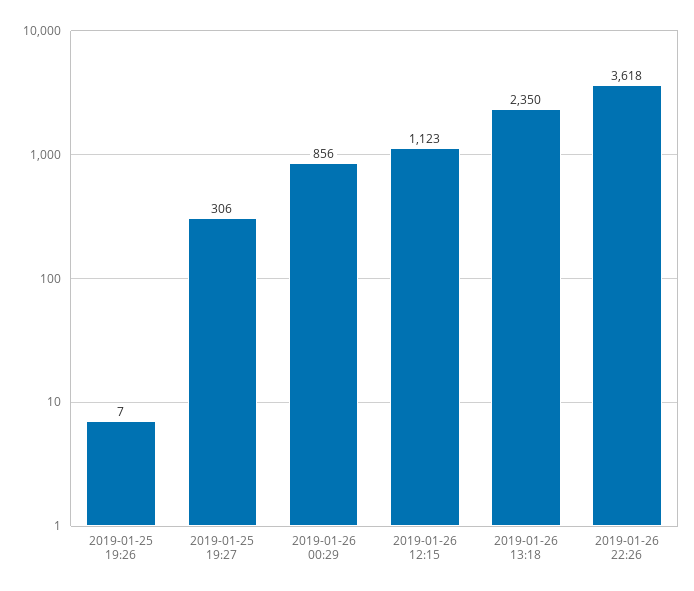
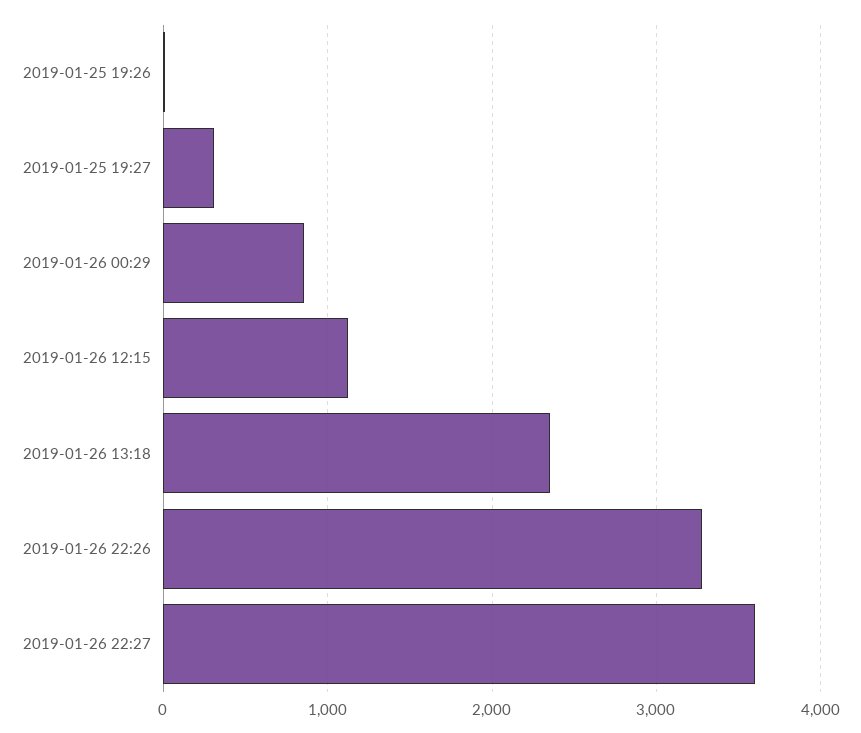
2019-01-26 22:26: 3618 -> 3300
2019-01-26 22:27: none -> 3600

